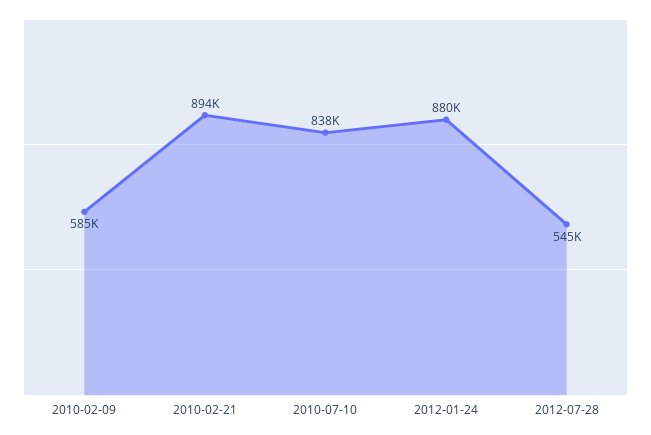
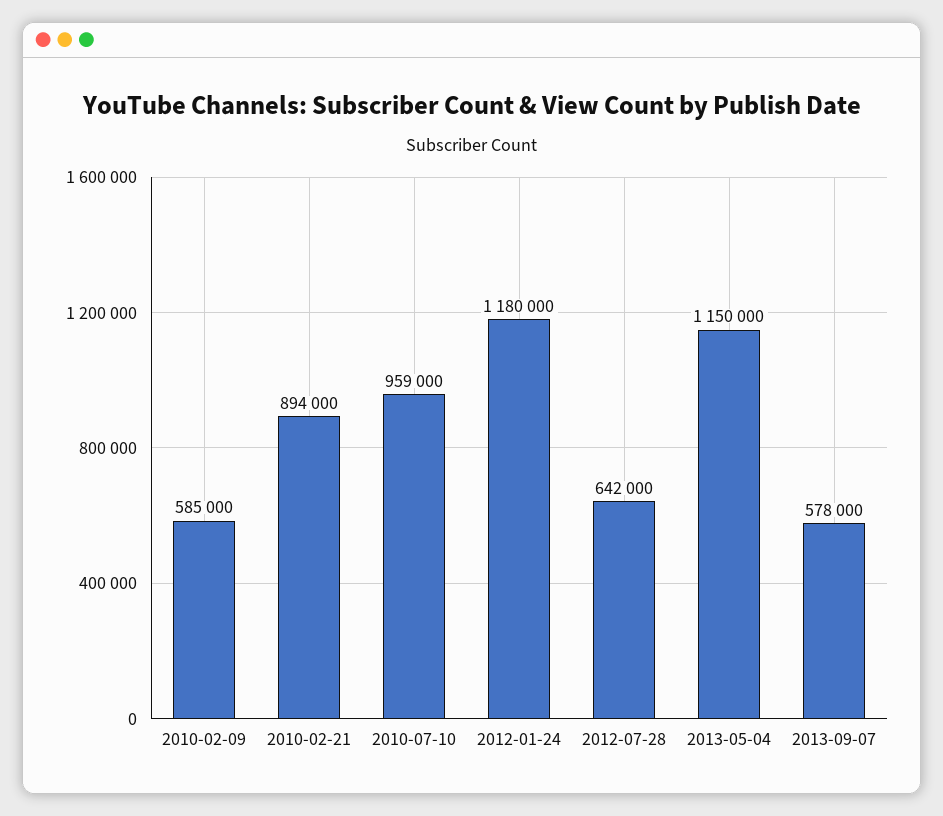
2010-07-10: 838000 -> 959000
2012-01-24: 880000 -> 1180000
2012-07-28: 545000 -> 642000
2013-05-04: none -> 1150000
2013-09-07: none -> 578000

